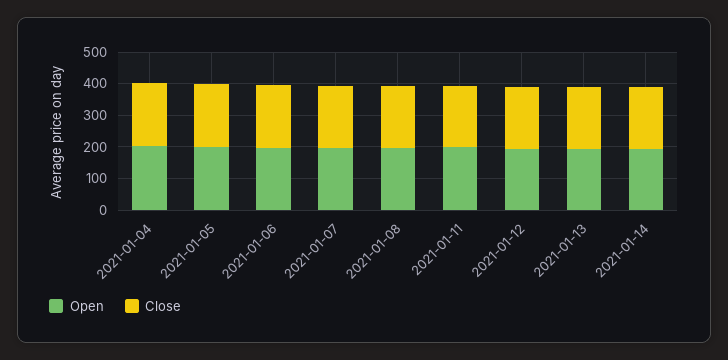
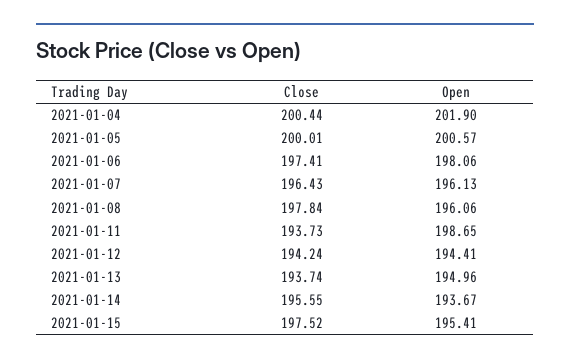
Close, 2021-01-15: none -> 197.52
Open, 2021-01-15: none -> 195.41

